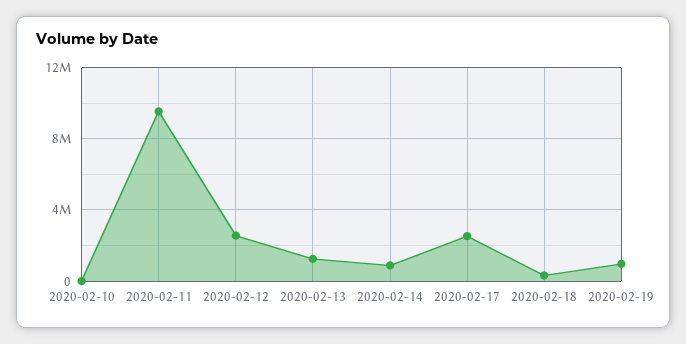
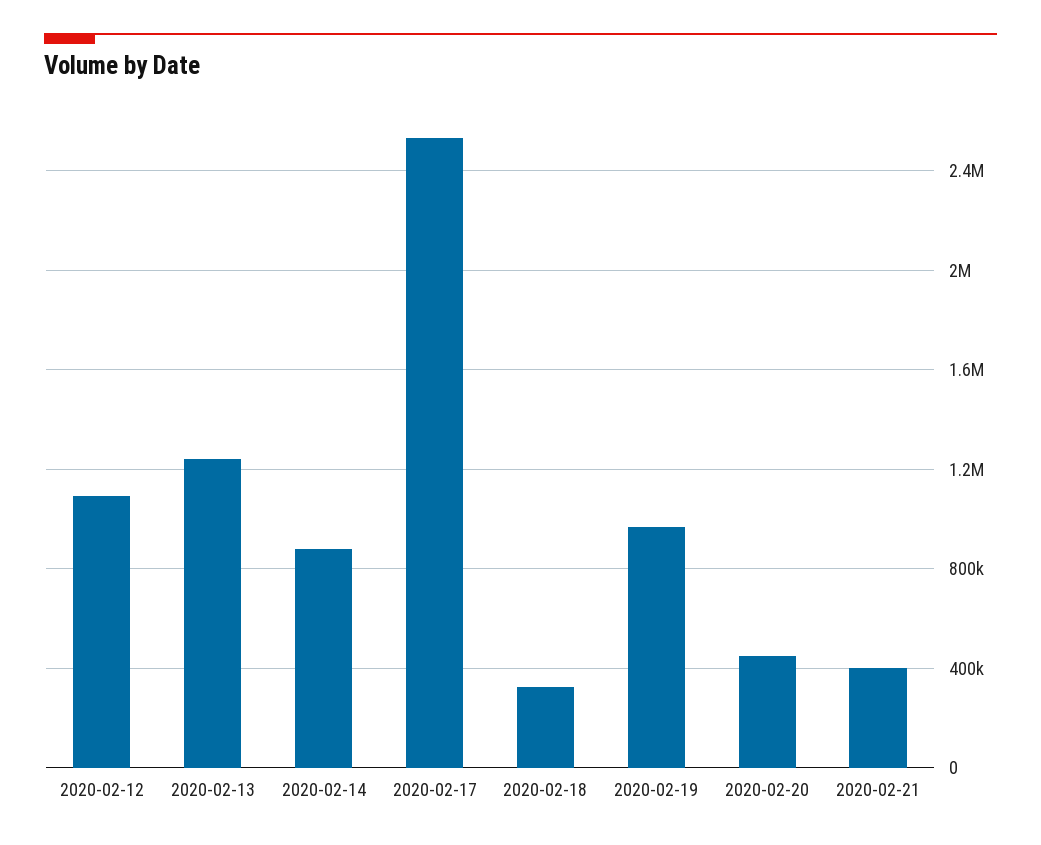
2020-02-10: 0 -> none
2020-02-11: 9500000 -> none
2020-02-12: 2500000 -> 1100000
2020-02-20: none -> 450000
2020-02-21: none -> 400000

